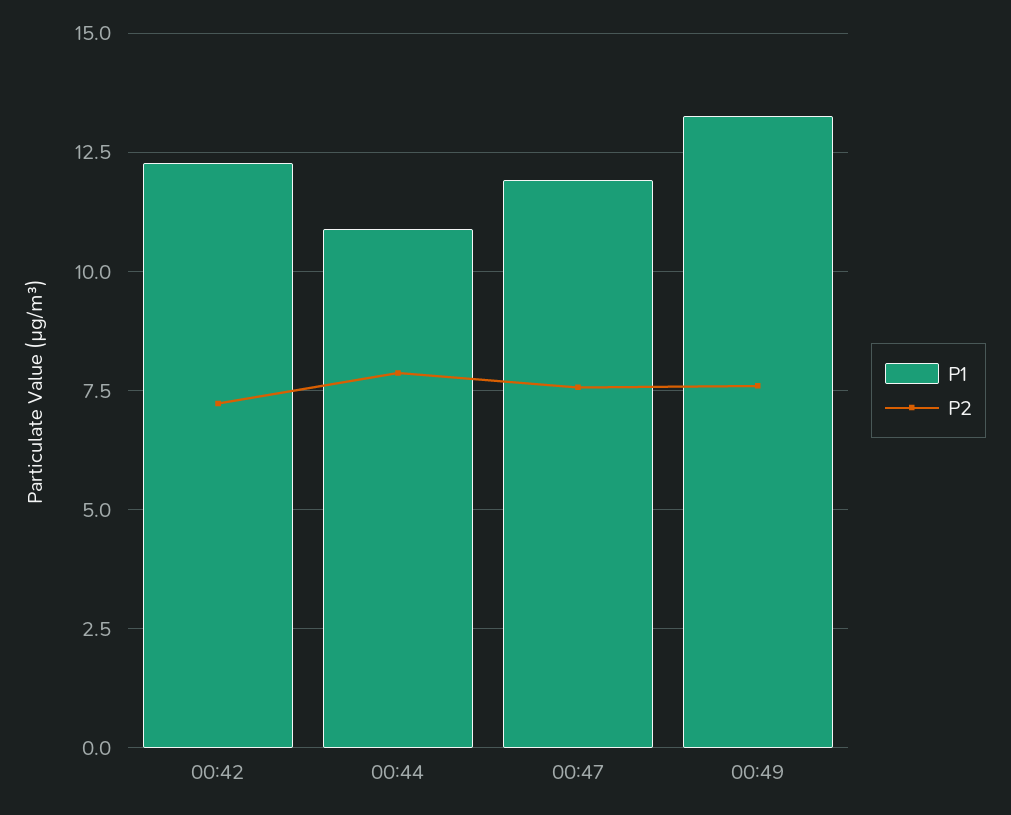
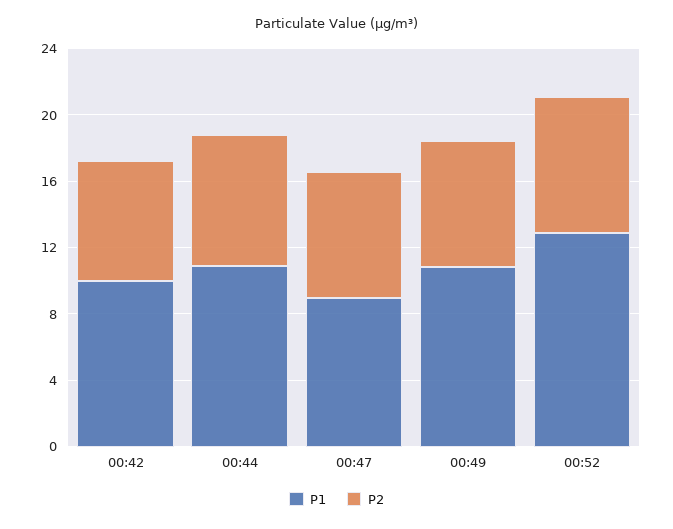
P1, 00:42: 12.25 -> 10
P1, 00:47: 12 -> 9
P1, 00:49: 13.25 -> 11
P1, 00:52: none -> 13
P2, 00:52: none -> 8

